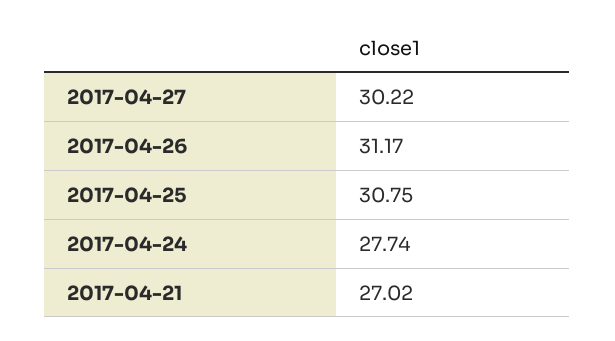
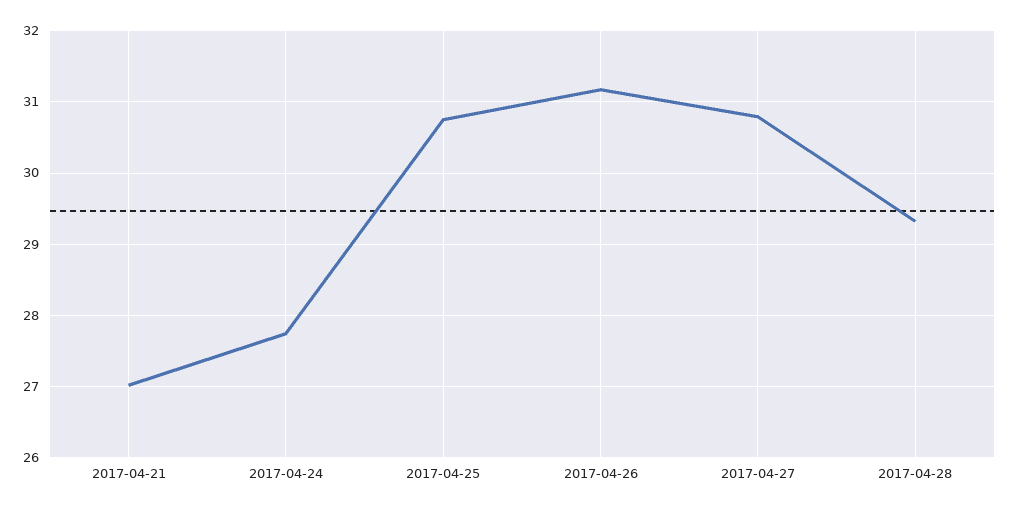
2017-04-27: 30.22 -> 30.8
2017-04-28: none -> 29.3

